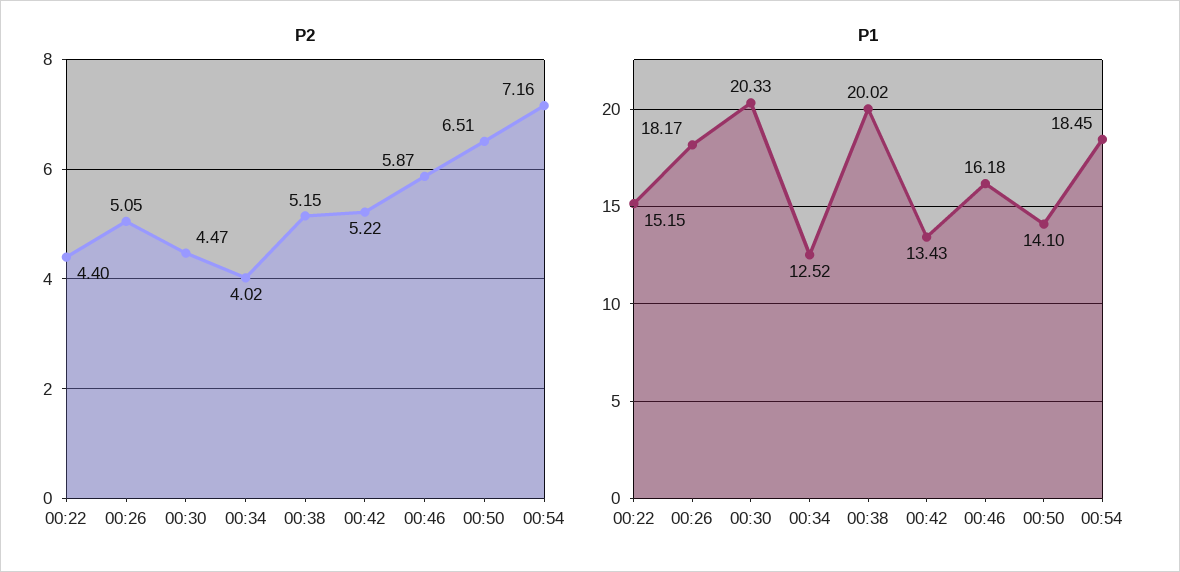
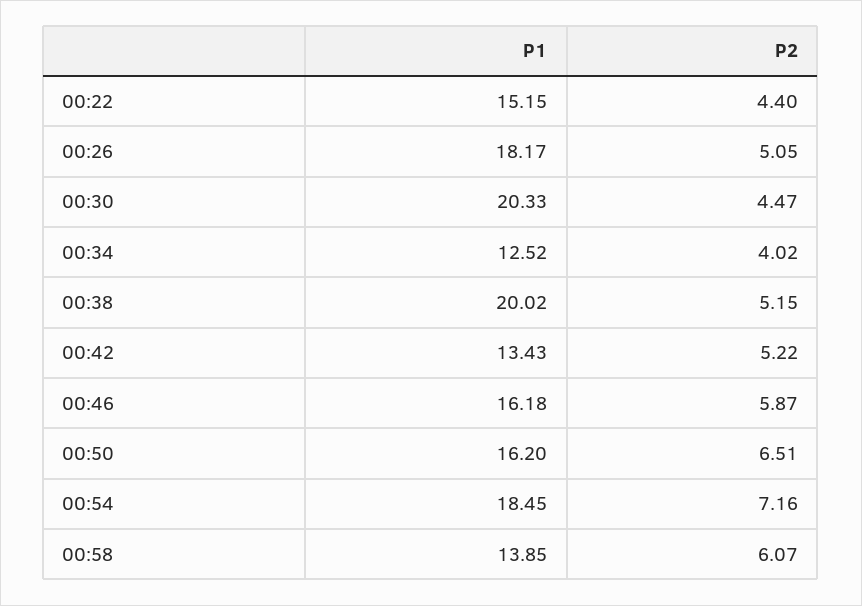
P1, 00:50: 14.1 -> 16.2
P1, 00:58: none -> 13.85
P2, 00:58: none -> 6.07

